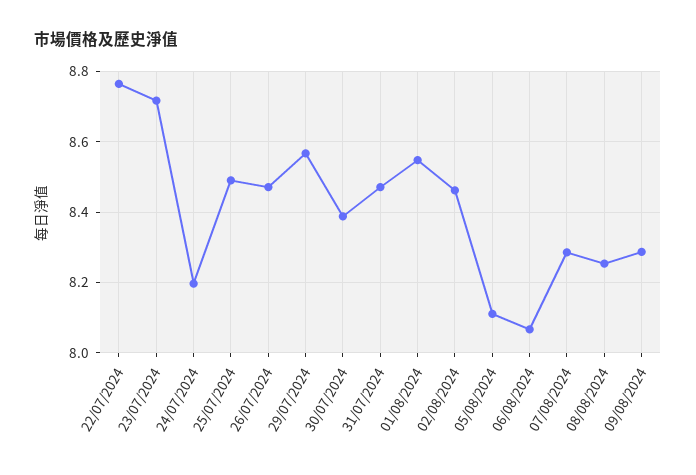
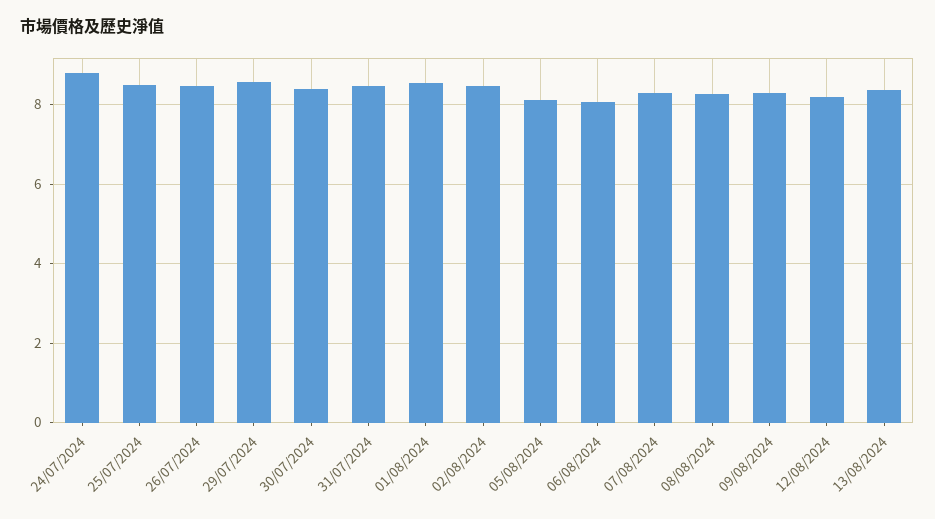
22/07/2024: 8.76 -> none
23/07/2024: 8.72 -> none
24/07/2024: 8.2 -> 8.8
12/08/2024: none -> 8.2
13/08/2024: none -> 8.4

